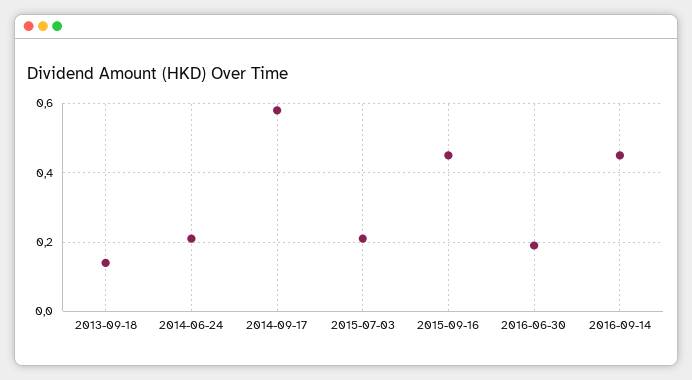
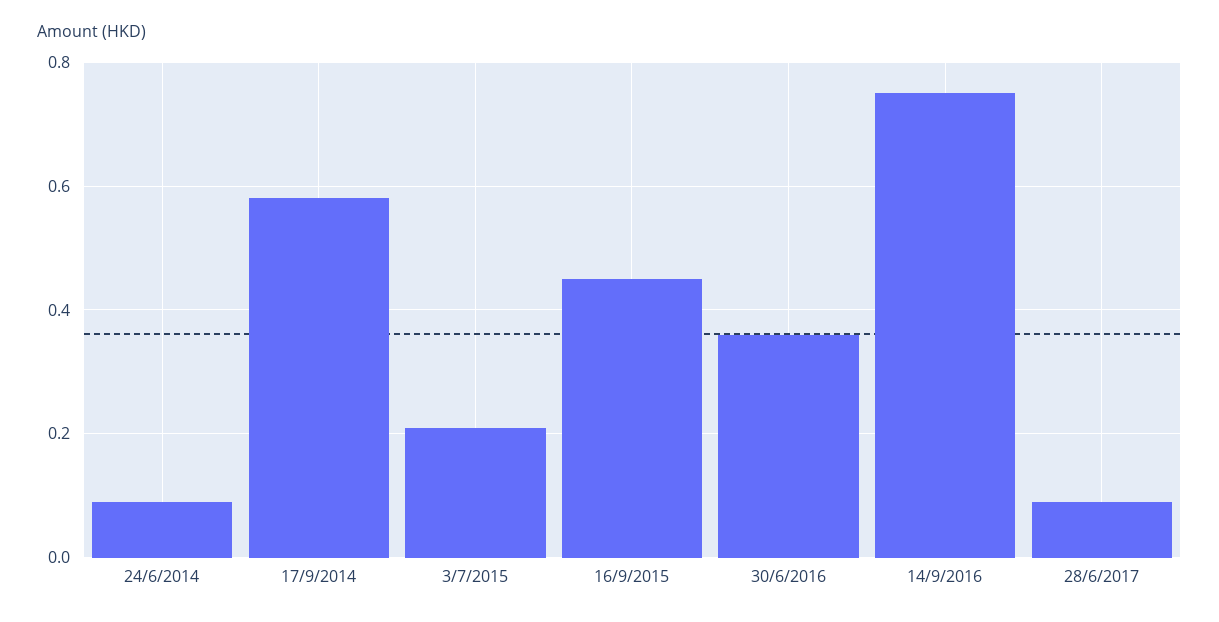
2013-09-18: 0.15 -> none
2014-06-24: 0.2 -> 0.1
2016-06-30: 0.2 -> 0.35
2016-09-14: 0.45 -> 0.75
28/6/2017: none -> 0.1

